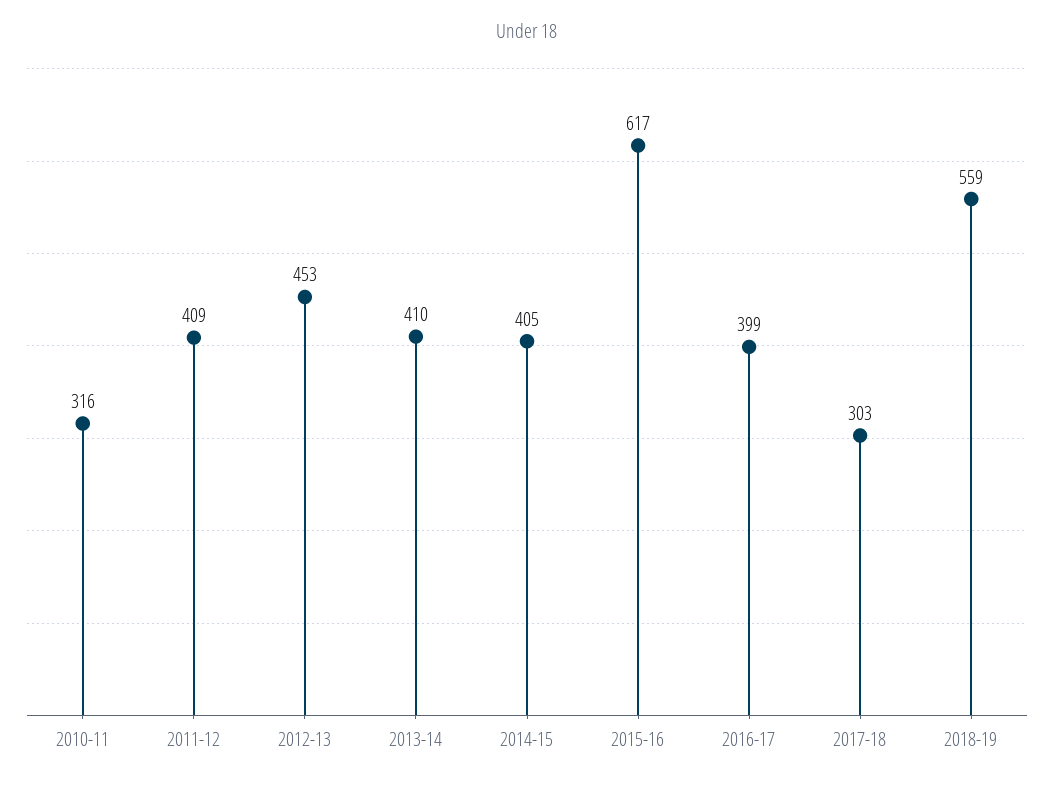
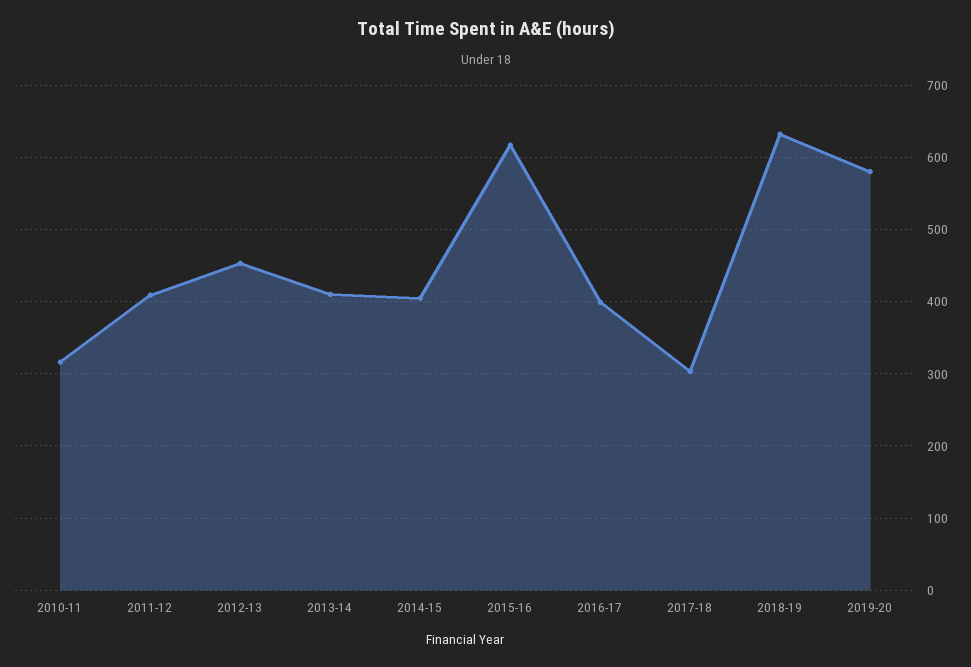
2018-19: 559 -> 630
2019-20: none -> 580

